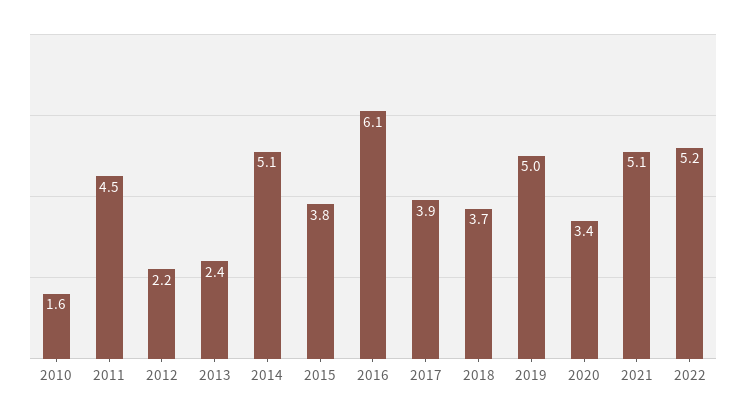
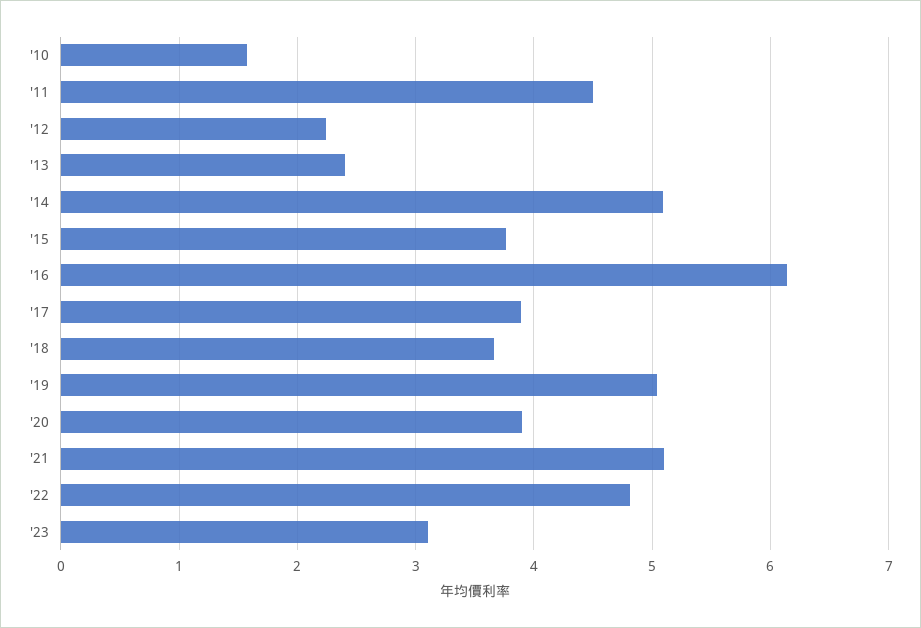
2020: 3.4 -> 3.9
2022: 5.2 -> 4.8
'23: none -> 3.1

